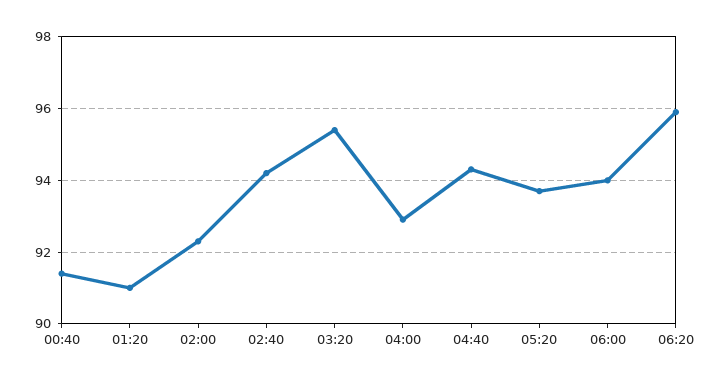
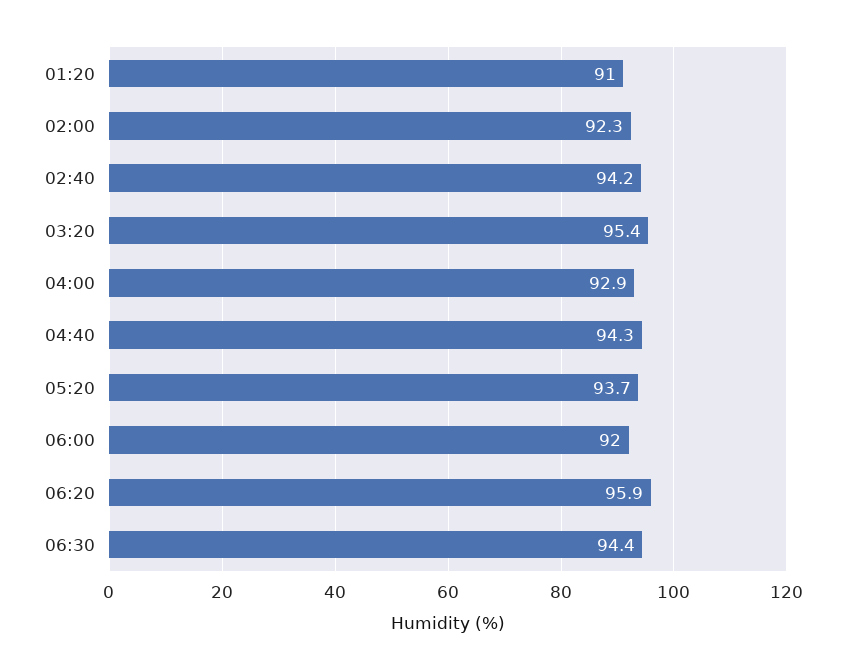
00:40: 91.5 -> none
06:00: 94 -> 92
06:30: none -> 94.4

